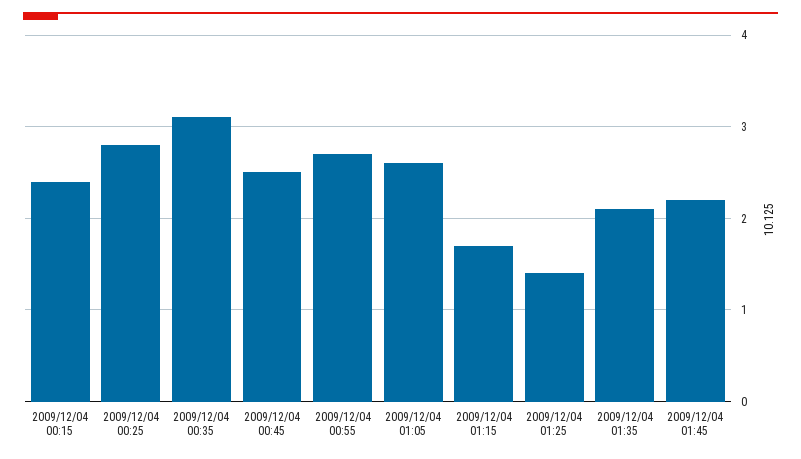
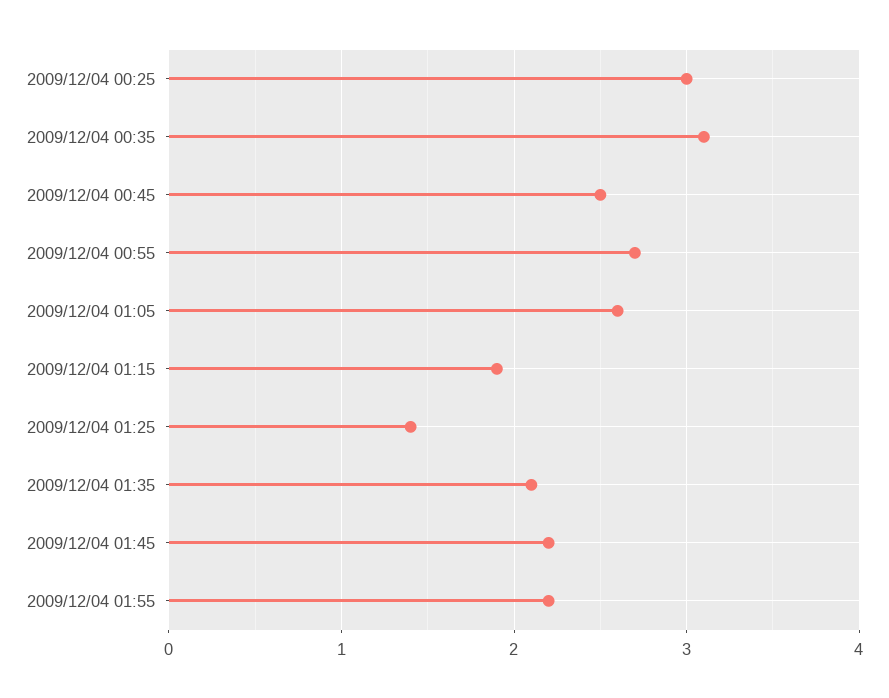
2009/12/04 00:15: 2.4 -> none
2009/12/04 00:25: 2.8 -> 3
2009/12/04 01:15: 1.7 -> 1.9
2009/12/04 01:55: none -> 2.2

